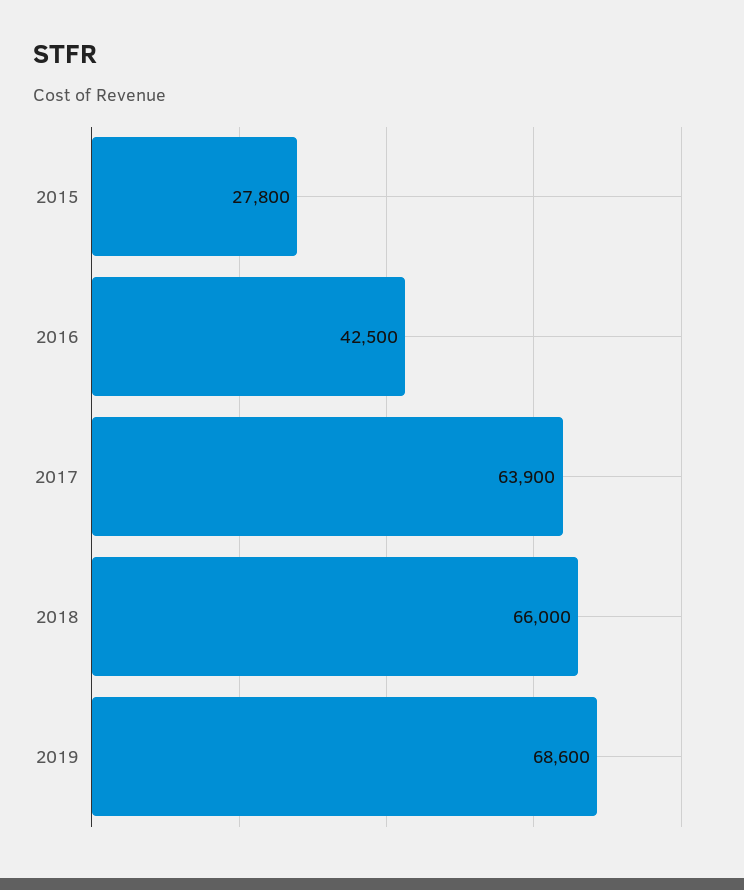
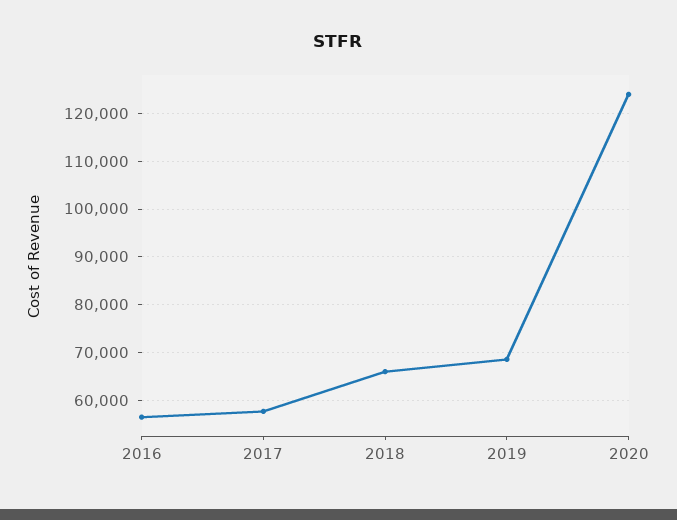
2015: 27800 -> none
2016: 42500 -> 56000
2017: 63900 -> 58000
2020: none -> 124000

